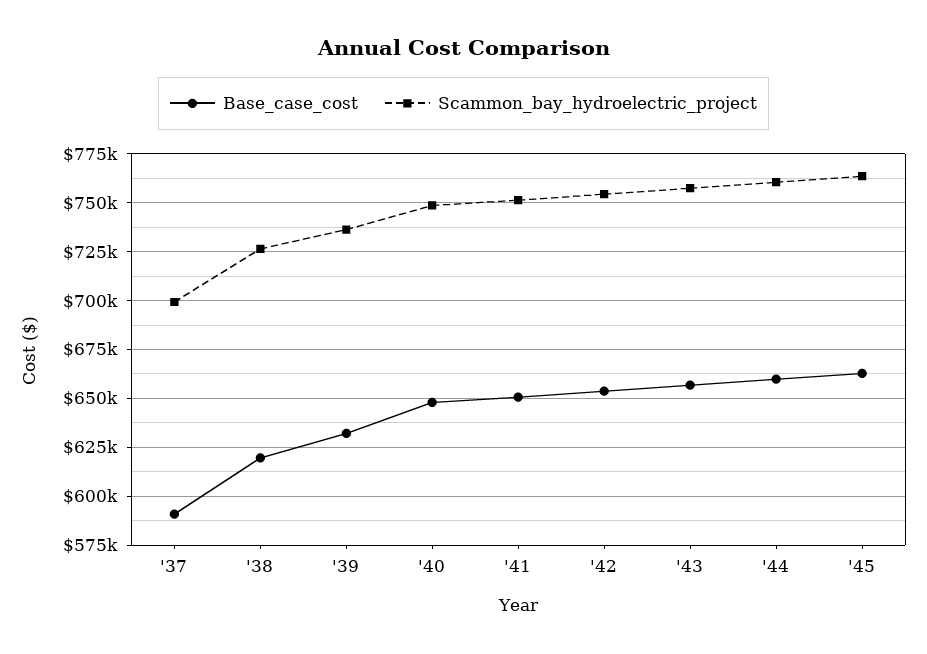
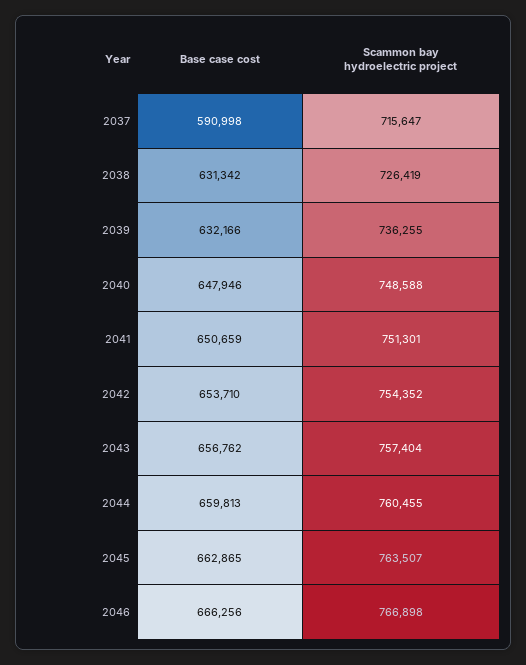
Scammon_bay_hydroelectric_project, '37: 700000 -> 715647
Base_case_cost, '38: 620000 -> 631342
Base_case_cost, 2046: none -> 666256
Scammon_bay_hydroelectric_project, 2046: none -> 766898

